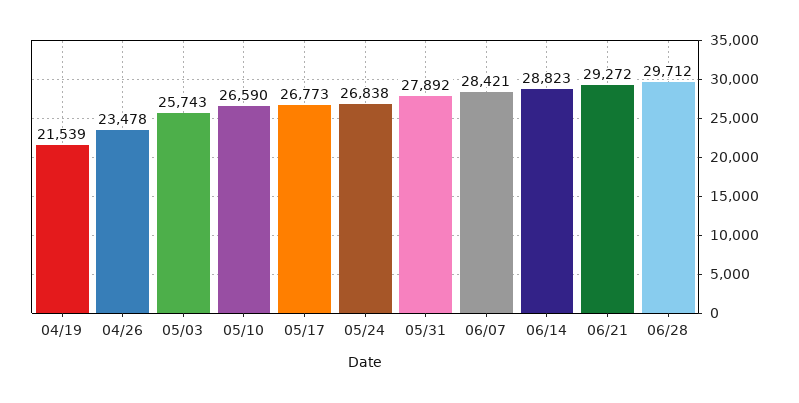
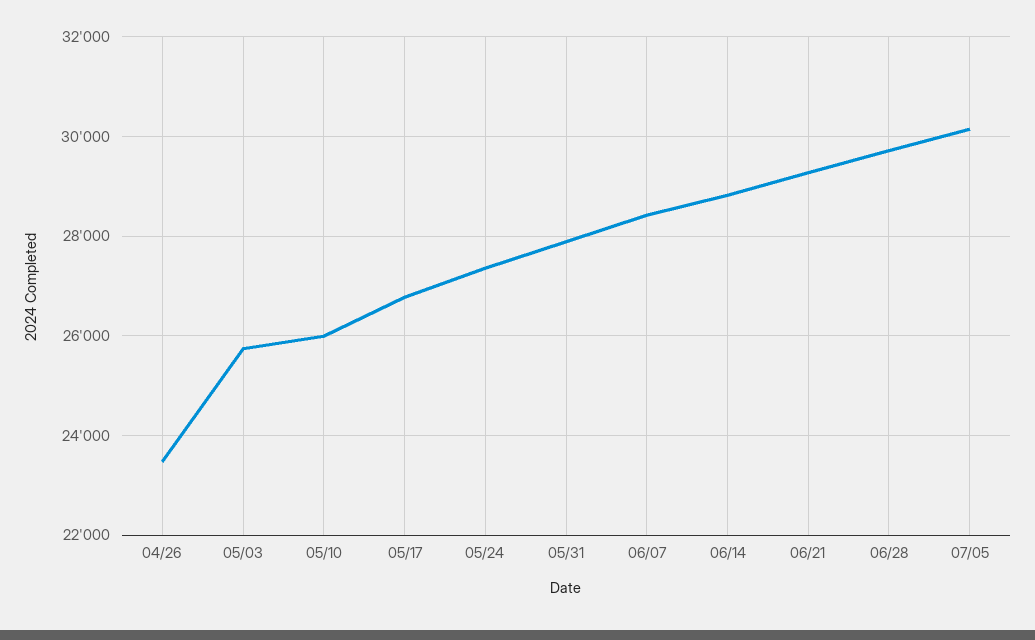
04/19: 21539 -> none
05/10: 26590 -> 26000
05/24: 26838 -> 27400
07/05: none -> 30200

